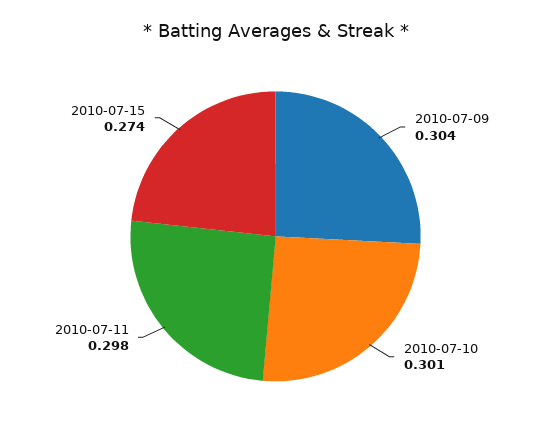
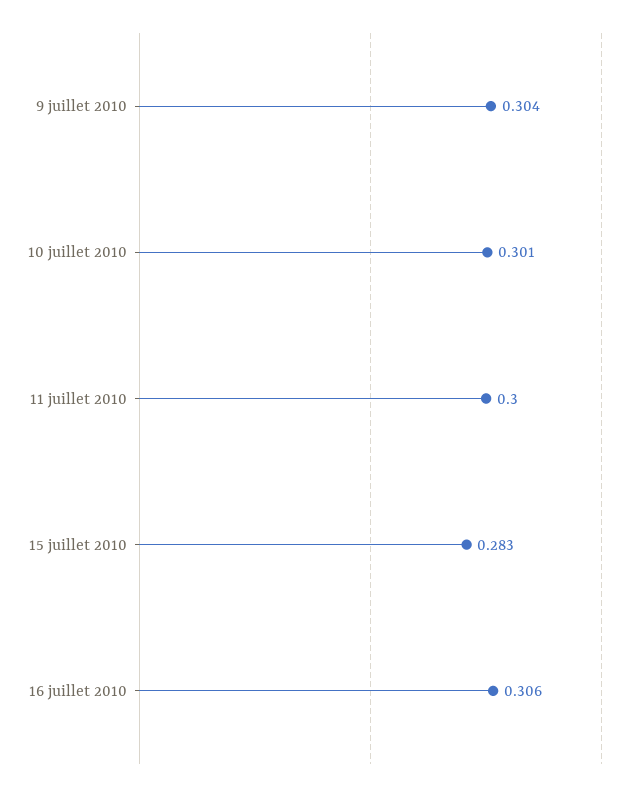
2010-07-11: 0.298 -> 0.3
2010-07-15: 0.274 -> 0.283
16 juillet 2010: none -> 0.306

